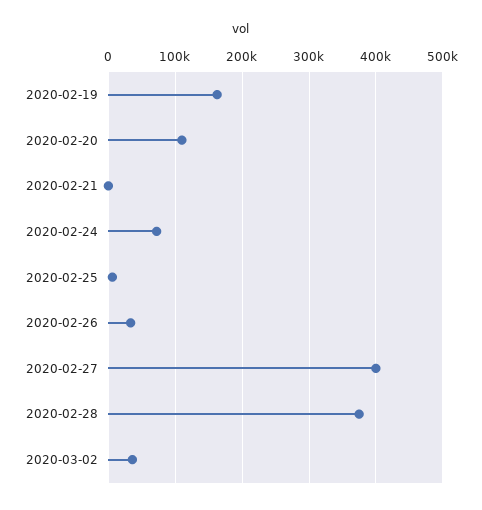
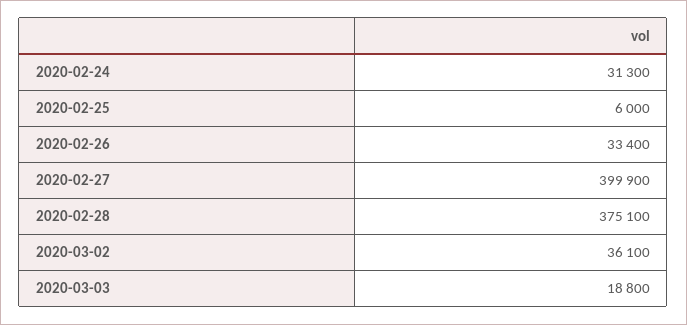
2020-02-19: 160000 -> none
2020-02-20: 110000 -> none
2020-02-21: 0 -> none
2020-02-24: 70000 -> 31300
2020-03-03: none -> 18800

